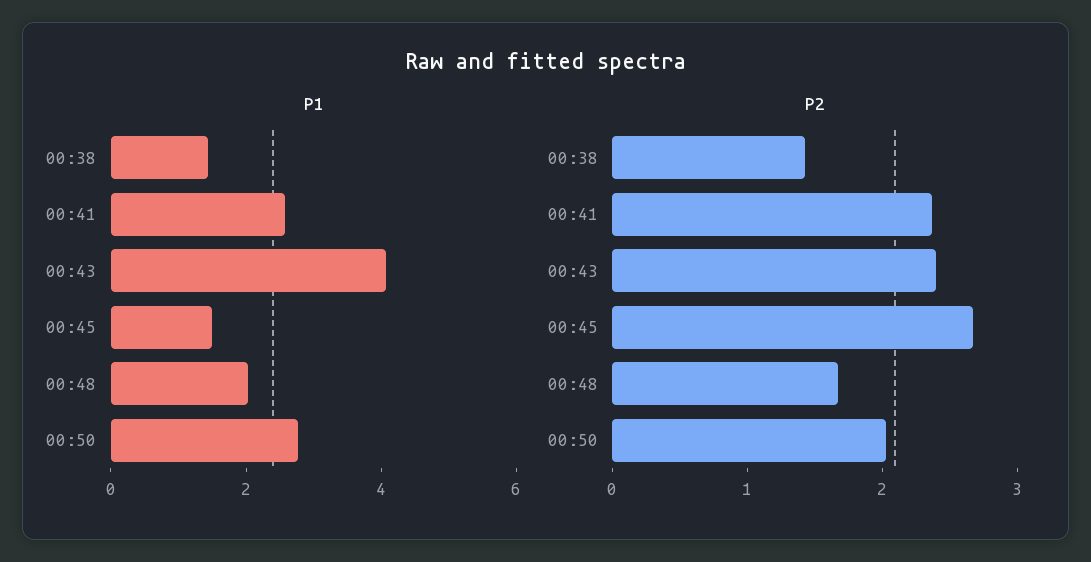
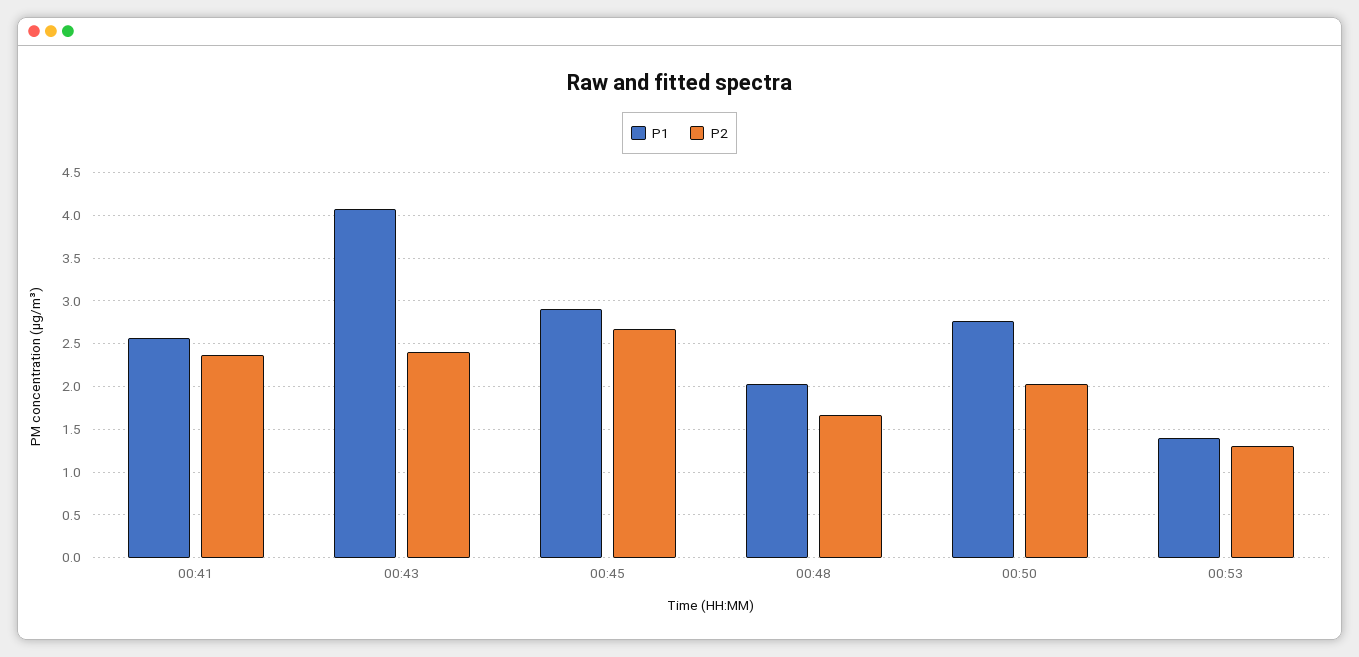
P1, 00:38: 1.5 -> none
P1, 00:45: 1.5 -> 2.9
P2, 00:38: 1.4 -> none
P1, 00:53: none -> 1.4
P2, 00:53: none -> 1.3

